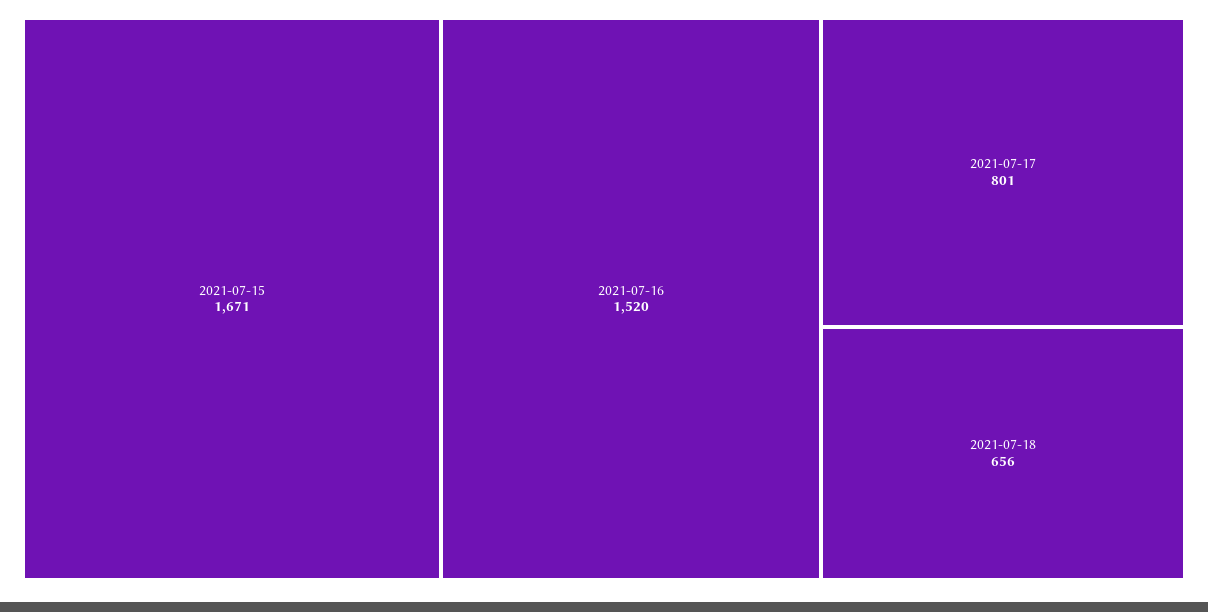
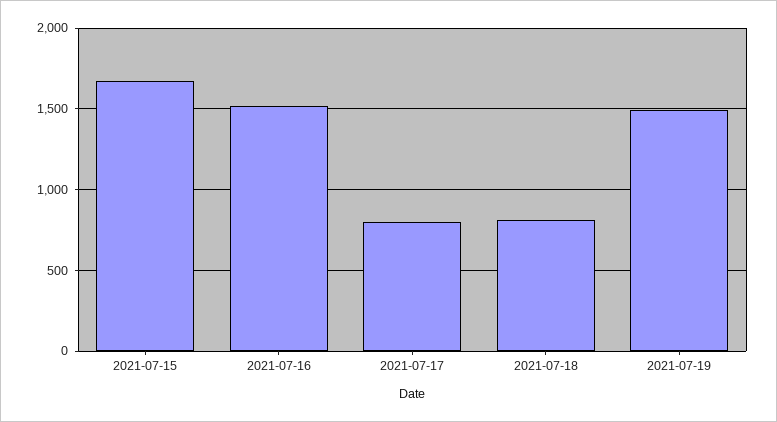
2021-07-18: 656 -> 800
2021-07-19: none -> 1500

